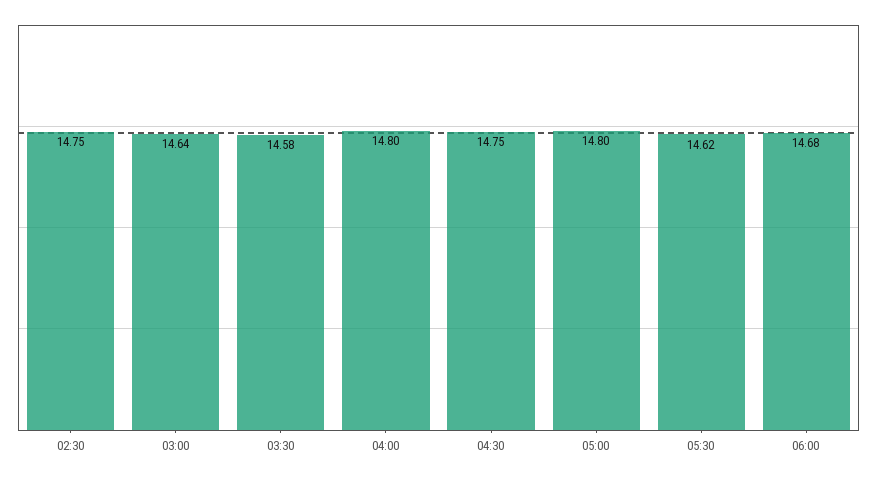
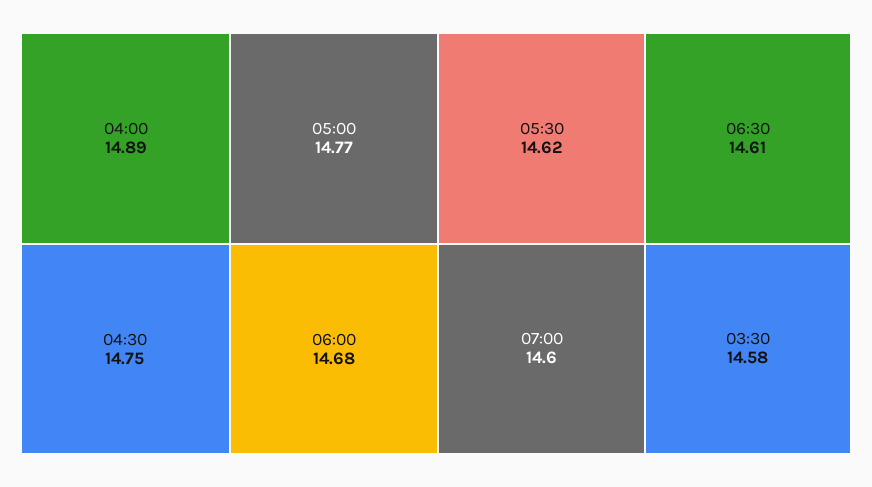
02:30: 14.75 -> none
03:00: 14.64 -> none
04:00: 14.8 -> 14.89
05:00: 14.8 -> 14.77
06:30: none -> 14.61
07:00: none -> 14.6

